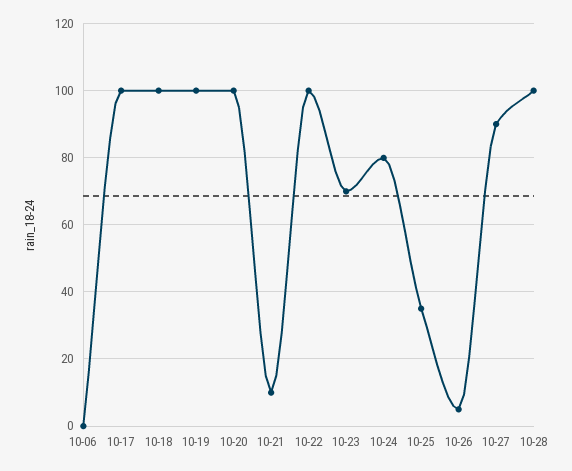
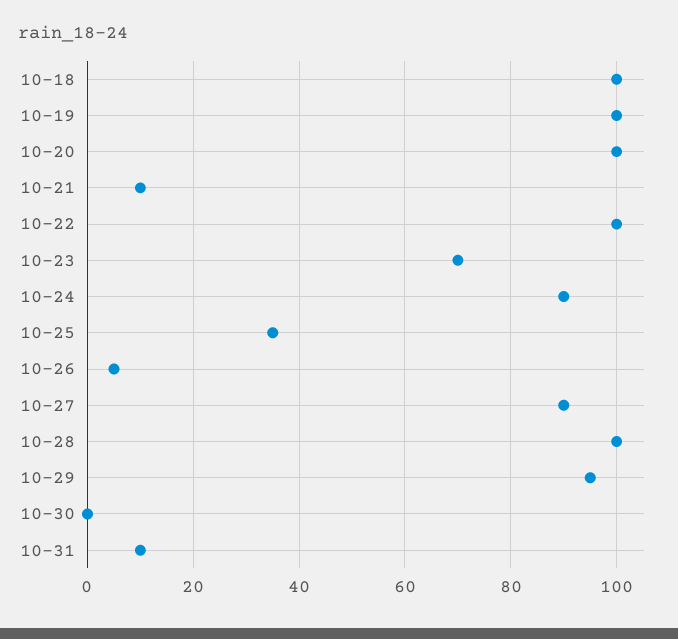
10-06: 0 -> none
10-17: 100 -> none
10-24: 80 -> 90
10-29: none -> 95
10-30: none -> 0
10-31: none -> 10

